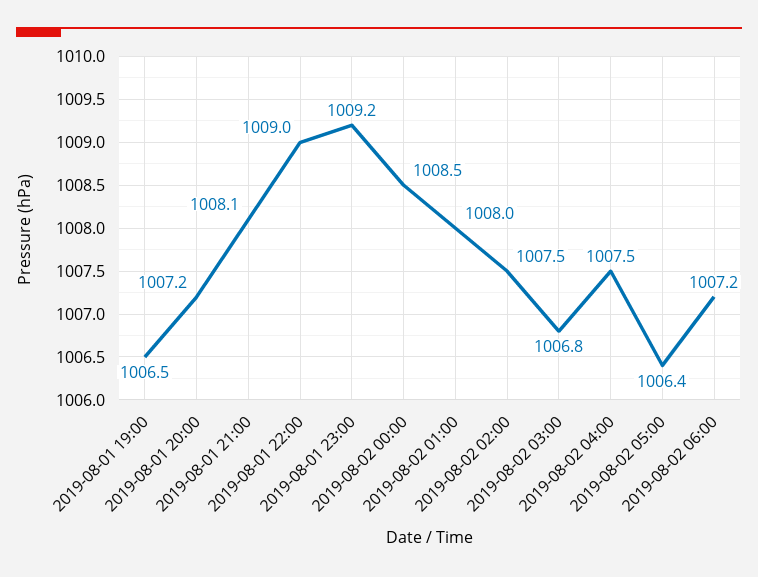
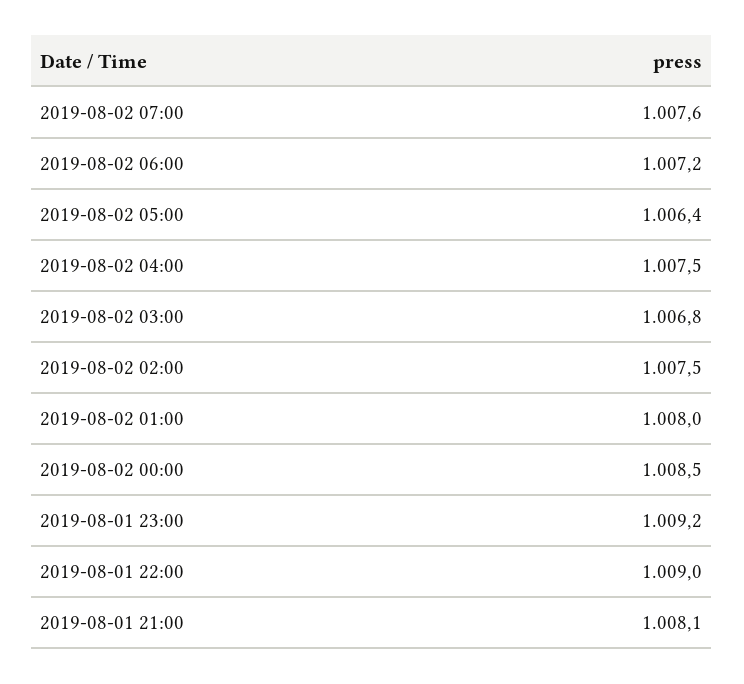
2019-08-01 19:00: 1006.5 -> none
2019-08-01 20:00: 1007.2 -> none
2019-08-02 07:00: none -> 1007.6

